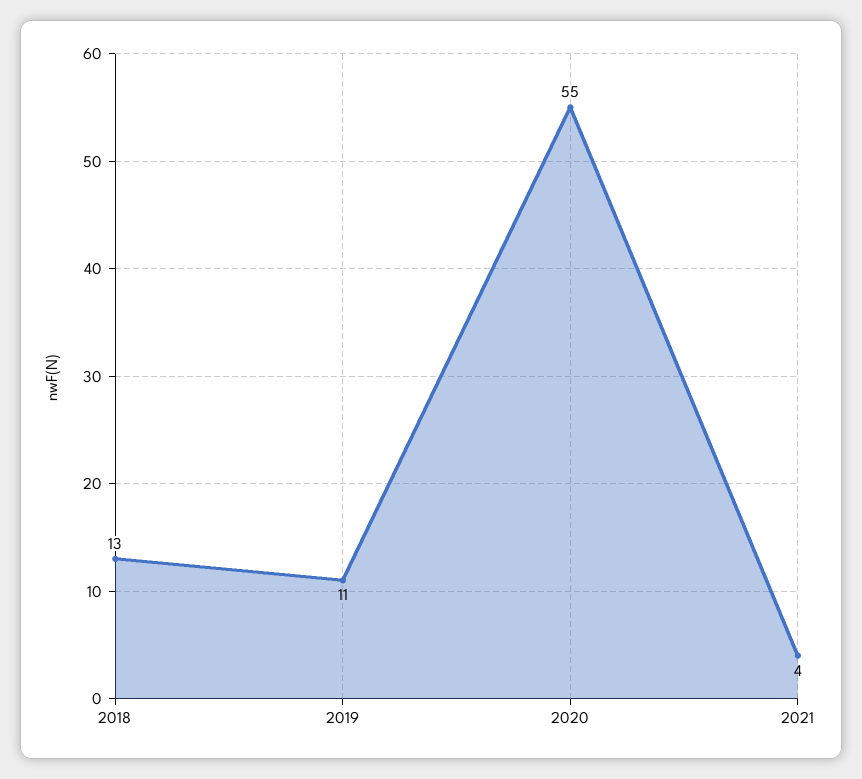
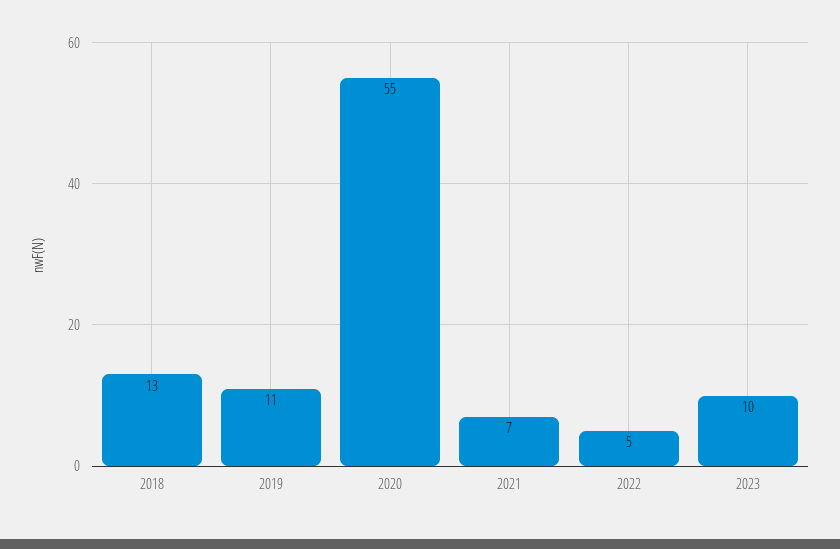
2021: 4 -> 7
2022: none -> 5
2023: none -> 10

